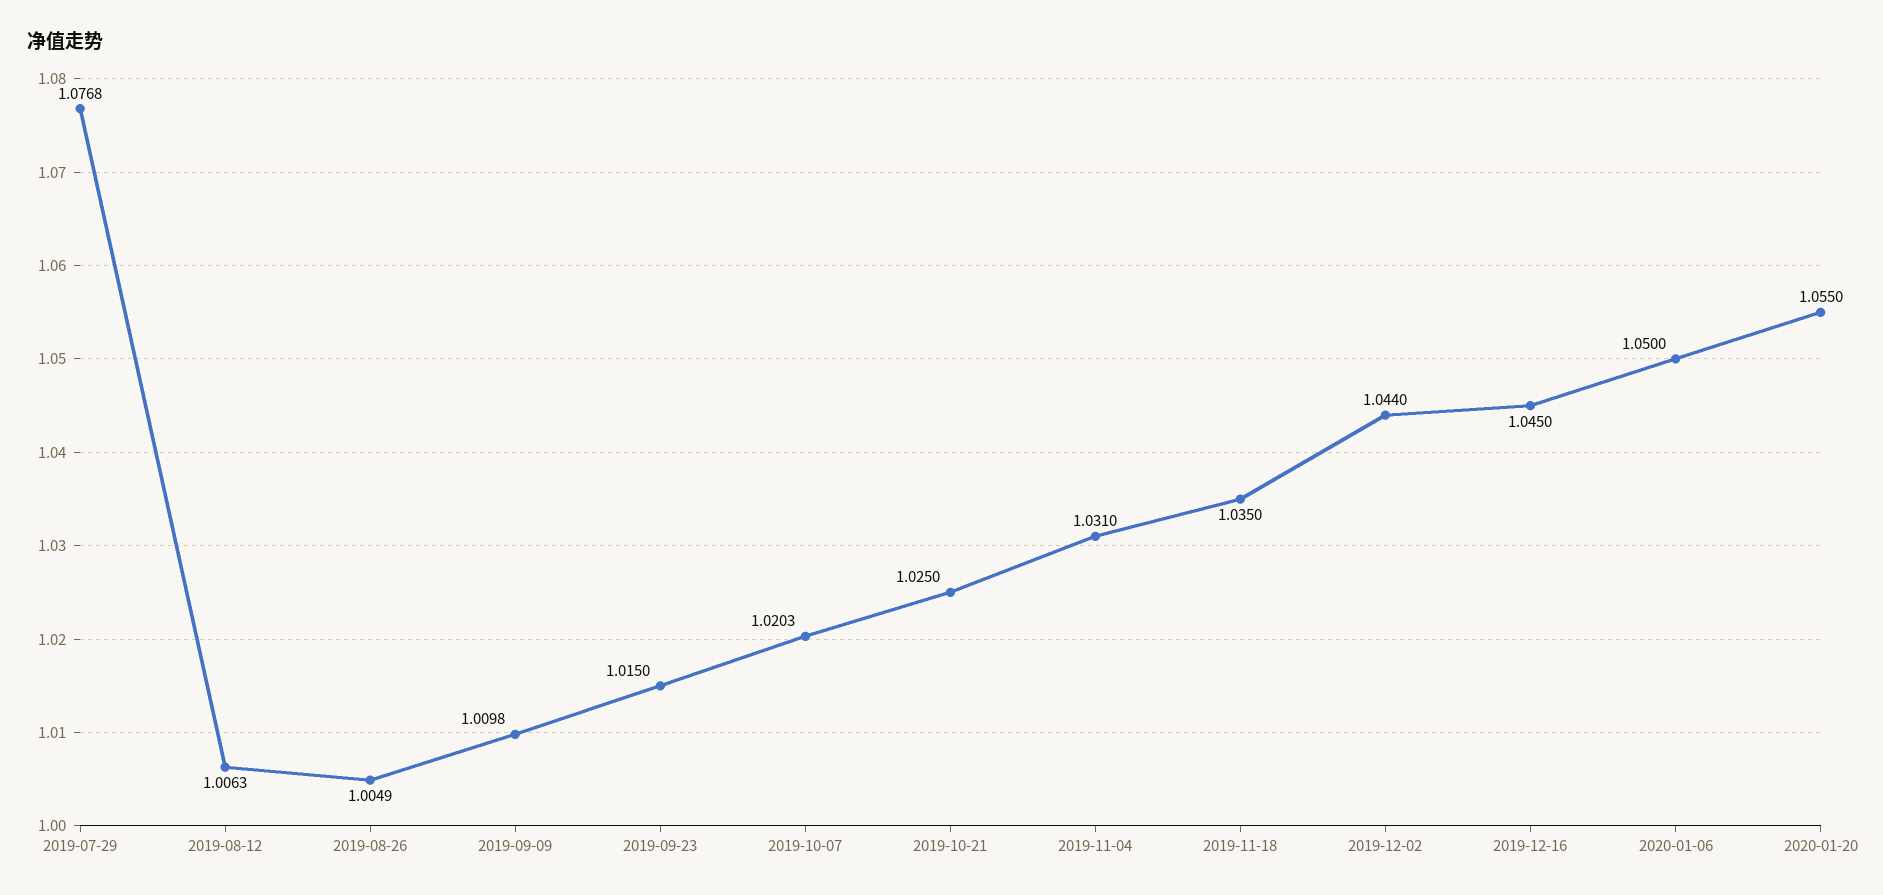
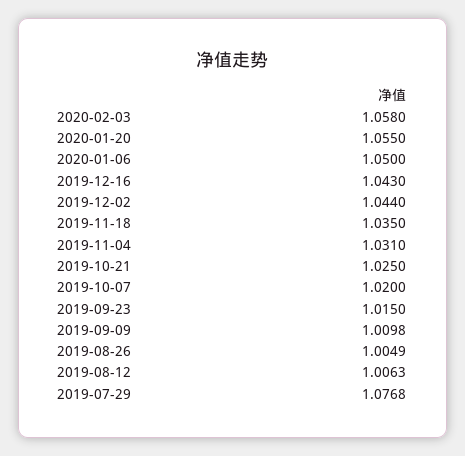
2019-10-07: 1.0203 -> 1.02
2019-12-16: 1.045 -> 1.043
2020-02-03: none -> 1.058

